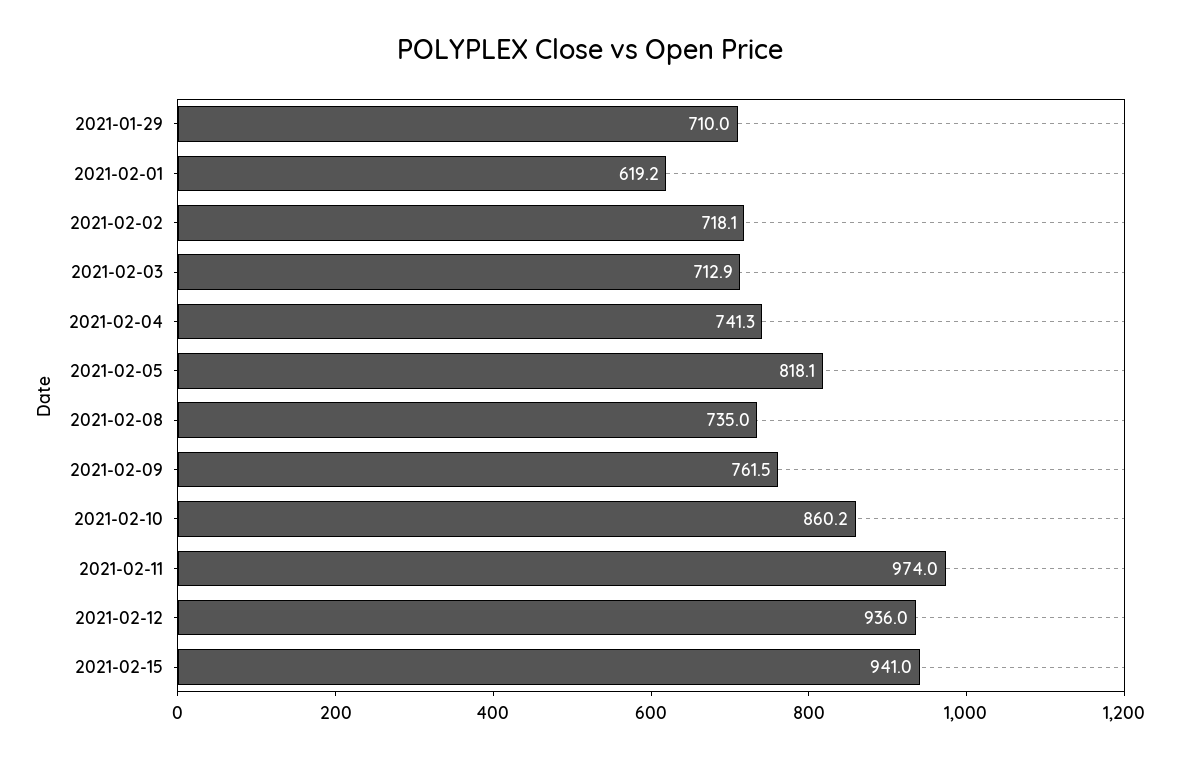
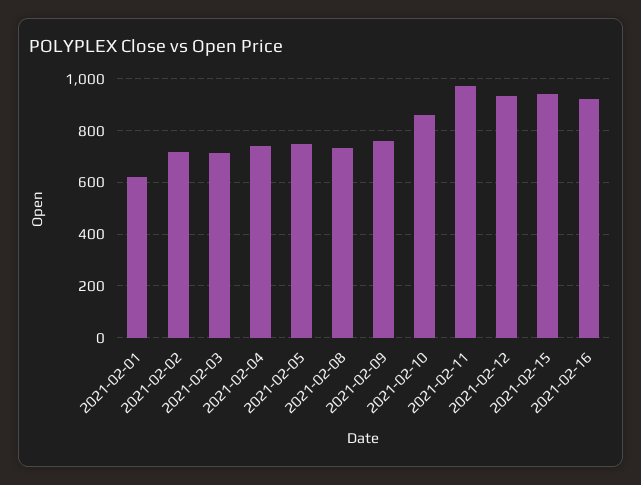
2021-01-29: 710 -> none
2021-02-05: 818.1 -> 750
2021-02-16: none -> 925

